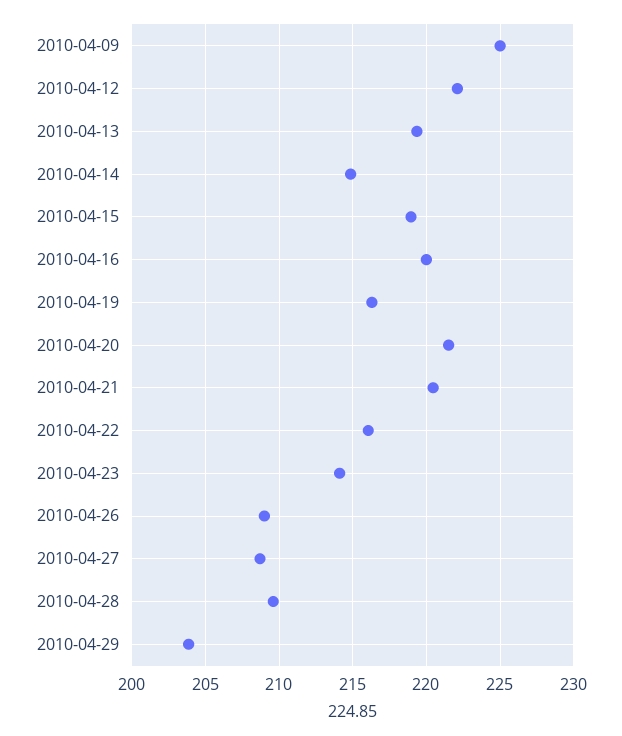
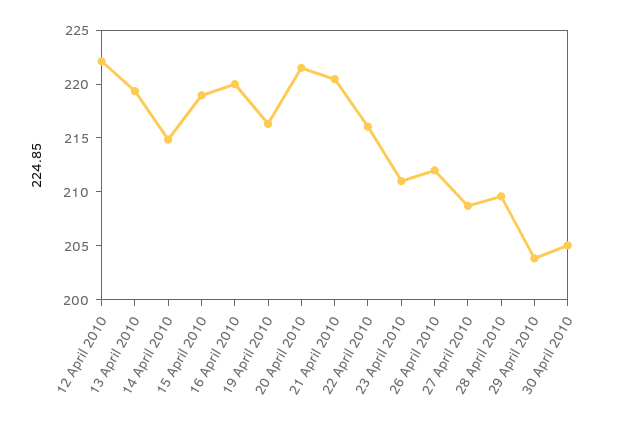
2010-04-09: 225 -> none
2010-04-23: 214 -> 211
2010-04-26: 209 -> 212
30 April 2010: none -> 205

